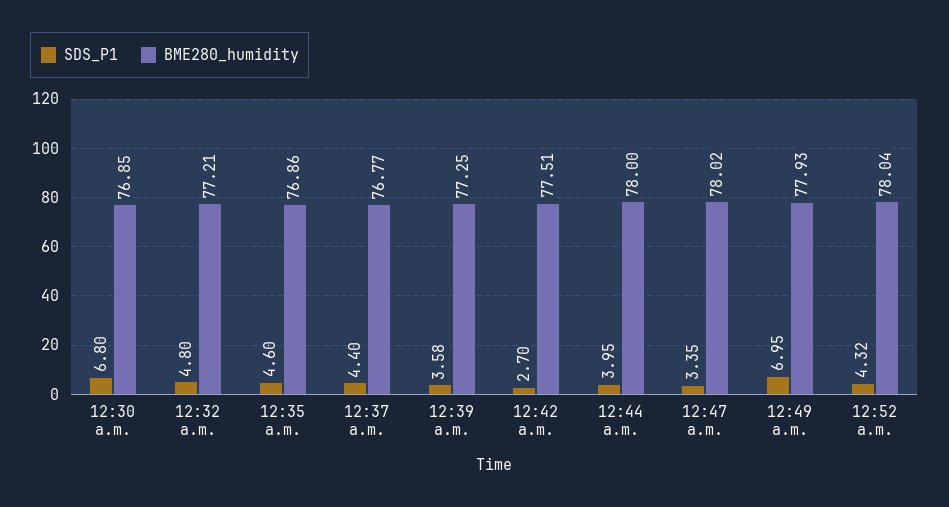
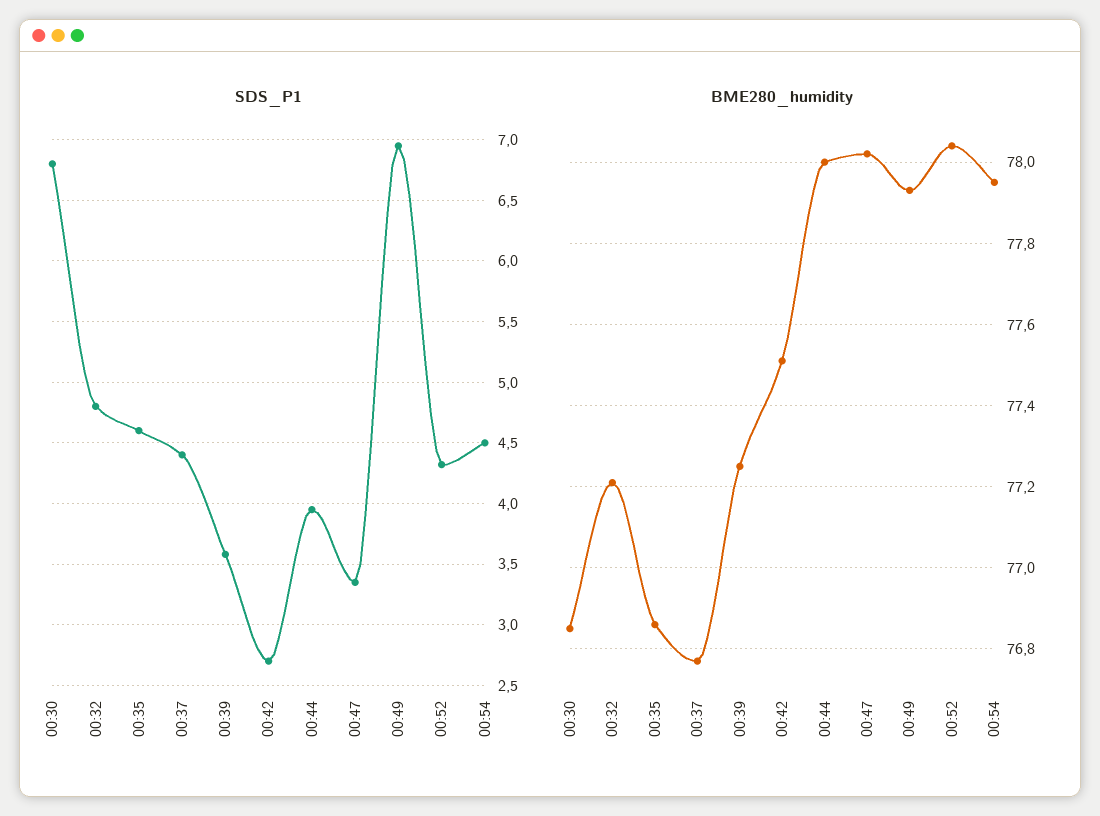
SDS_P1, 00:54: none -> 4.5
BME280_humidity, 00:54: none -> 77.95

